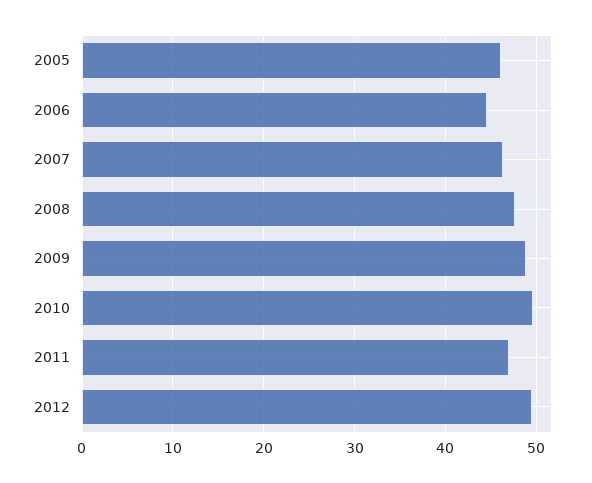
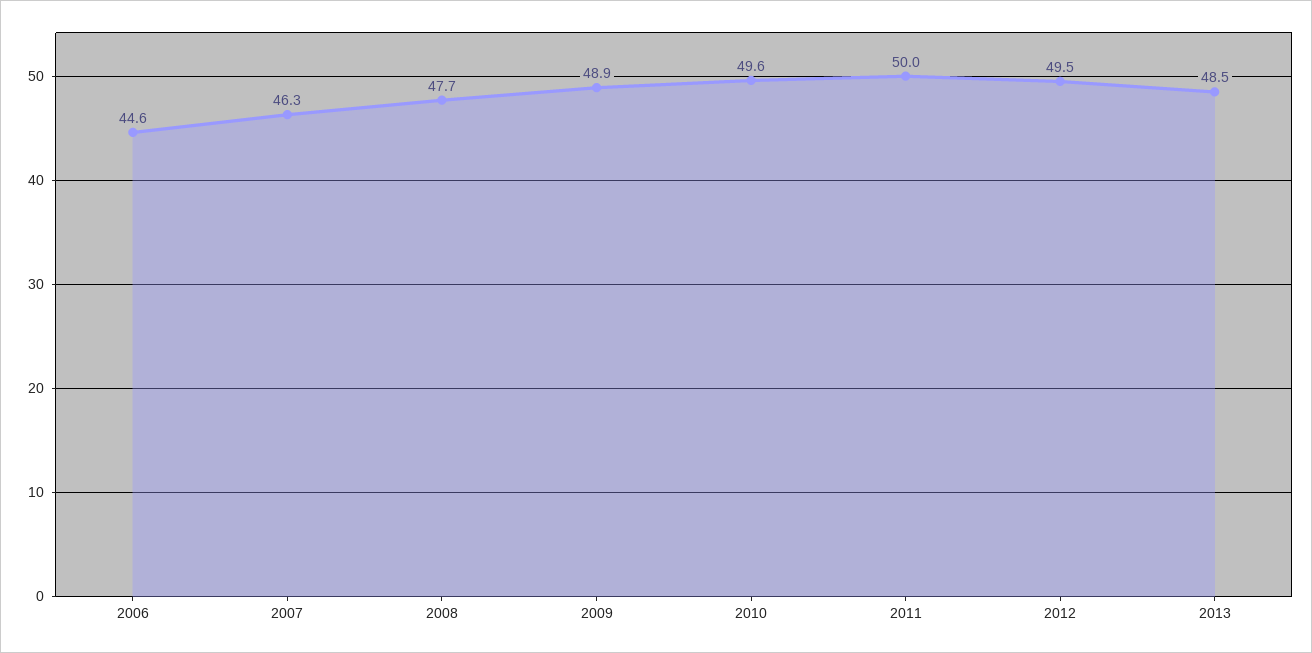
2005: 46 -> none
2011: 47 -> 50
2013: none -> 48.5

